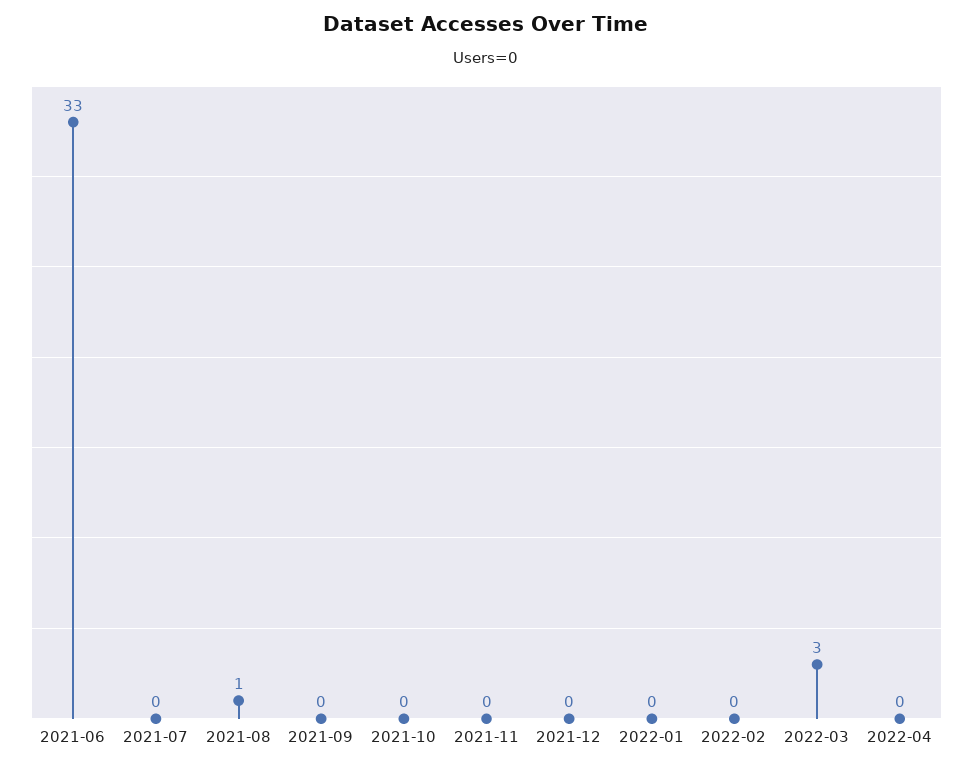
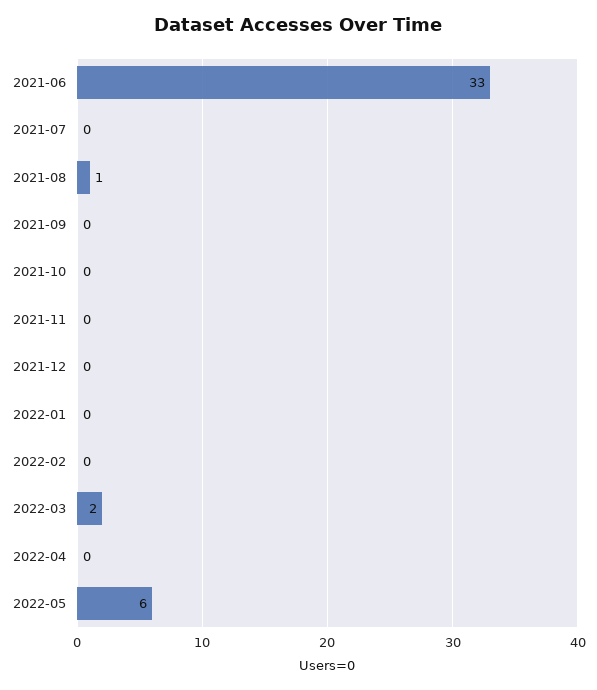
2022-03: 3 -> 2
2022-05: none -> 6

